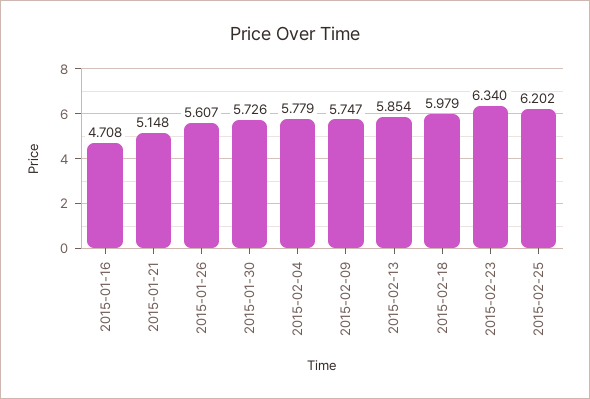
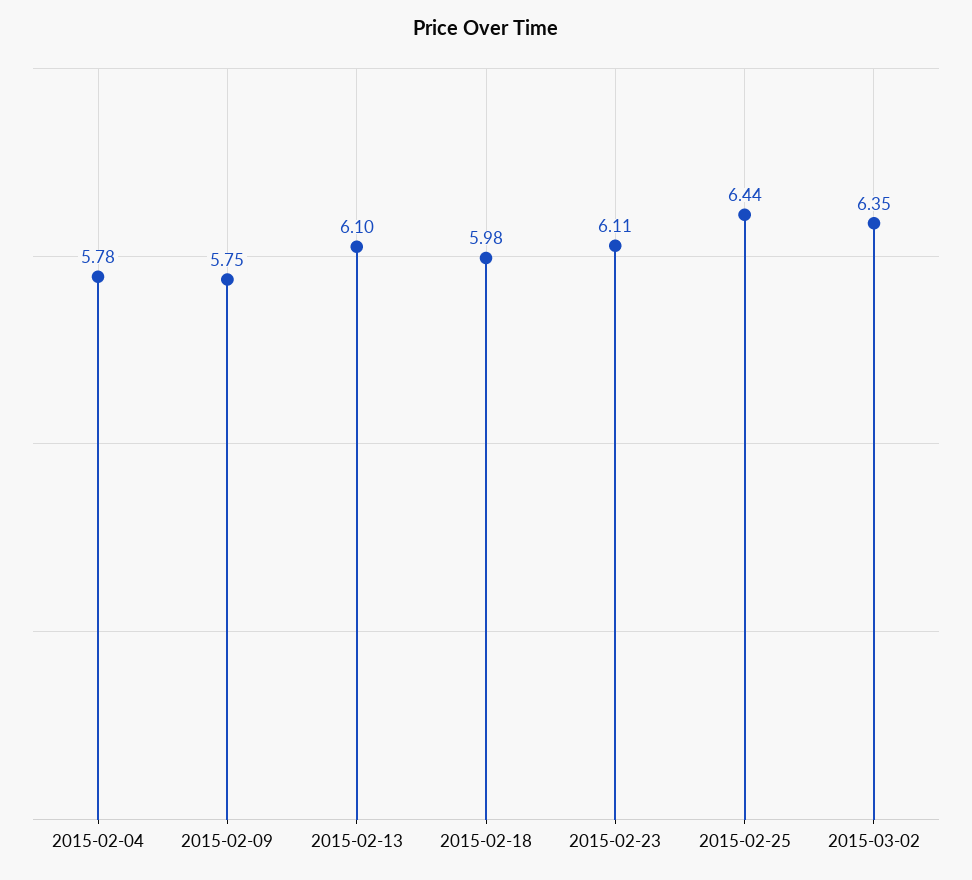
2015-01-16: 4.708 -> none
2015-01-21: 5.148 -> none
2015-01-26: 5.607 -> none
2015-01-30: 5.726 -> none
2015-02-13: 5.854 -> 6.1
2015-02-23: 6.34 -> 6.11
2015-02-25: 6.202 -> 6.44
2015-03-02: none -> 6.35

